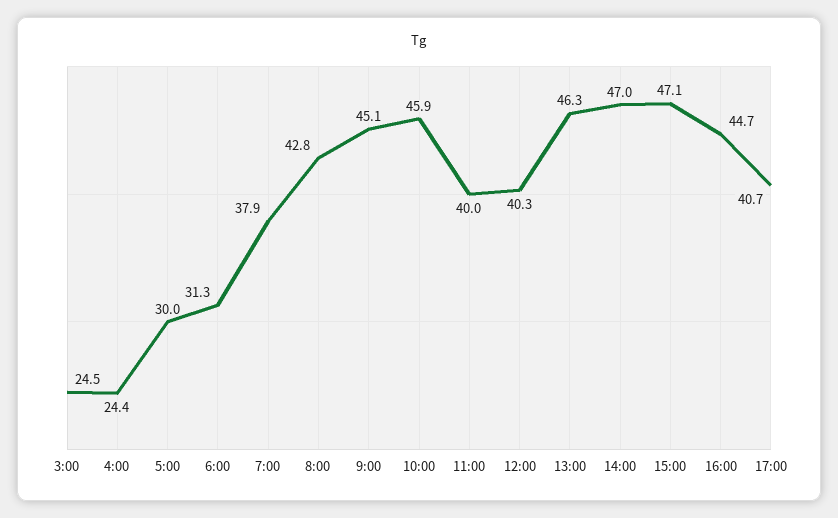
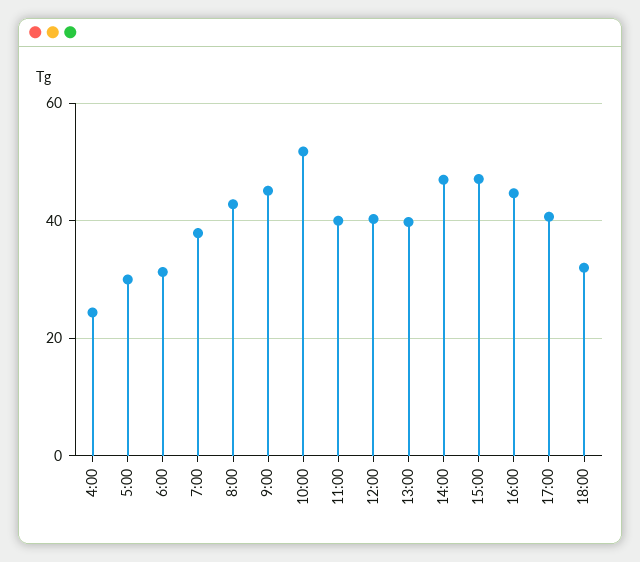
3:00: 24.5 -> none
10:00: 45.9 -> 52
13:00: 46.3 -> 40
18:00: none -> 32

